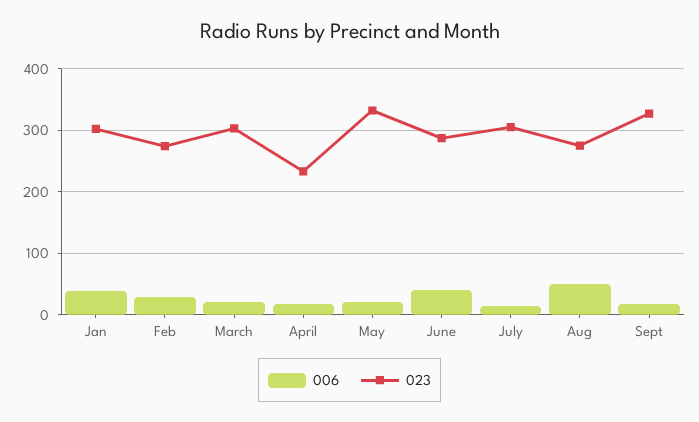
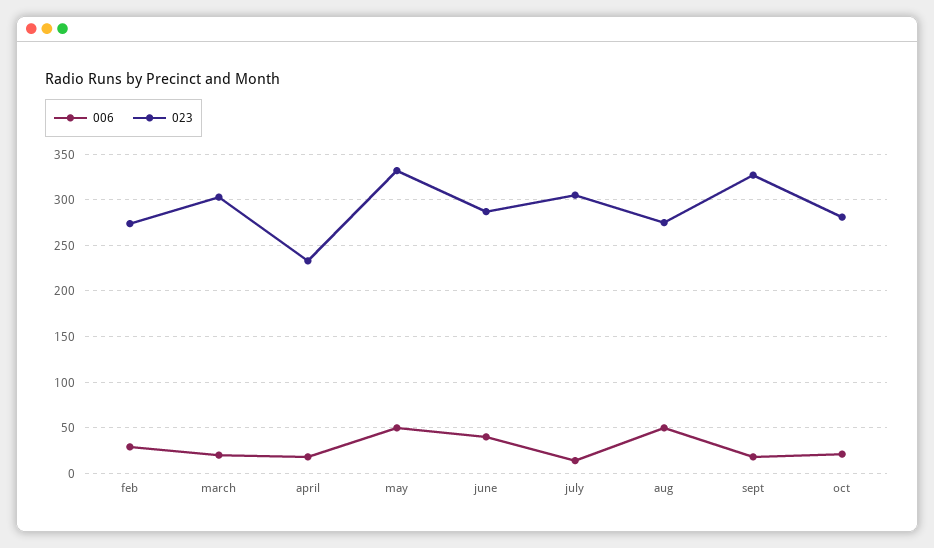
006, Jan: 40 -> none
023, Jan: 300 -> none
006, May: 20 -> 50
006, oct: none -> 20
023, oct: none -> 280

